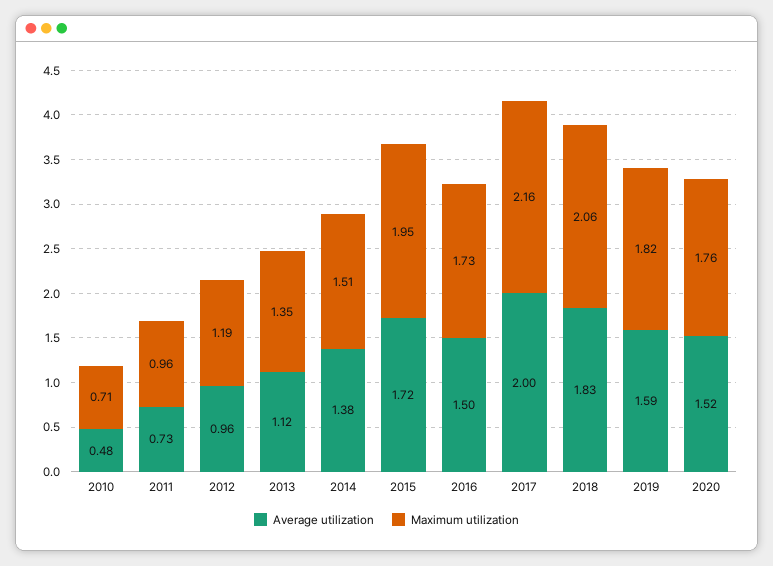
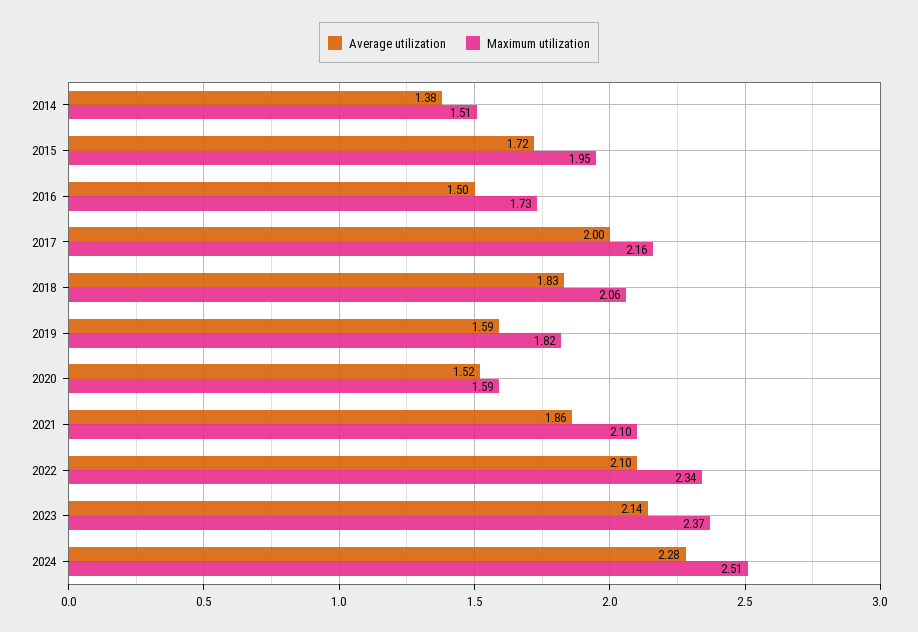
Average utilization, 2010: 0.48 -> none
Maximum utilization, 2010: 0.71 -> none
Average utilization, 2011: 0.73 -> none
Maximum utilization, 2011: 0.96 -> none
Average utilization, 2012: 0.96 -> none
Maximum utilization, 2012: 1.19 -> none
Average utilization, 2013: 1.12 -> none
Maximum utilization, 2013: 1.35 -> none
Maximum utilization, 2020: 1.76 -> 1.59
Average utilization, 2021: none -> 1.86
Maximum utilization, 2021: none -> 2.1
Average utilization, 2022: none -> 2.1
Maximum utilization, 2022: none -> 2.34
Average utilization, 2023: none -> 2.14
Maximum utilization, 2023: none -> 2.37
Average utilization, 2024: none -> 2.28
Maximum utilization, 2024: none -> 2.51

